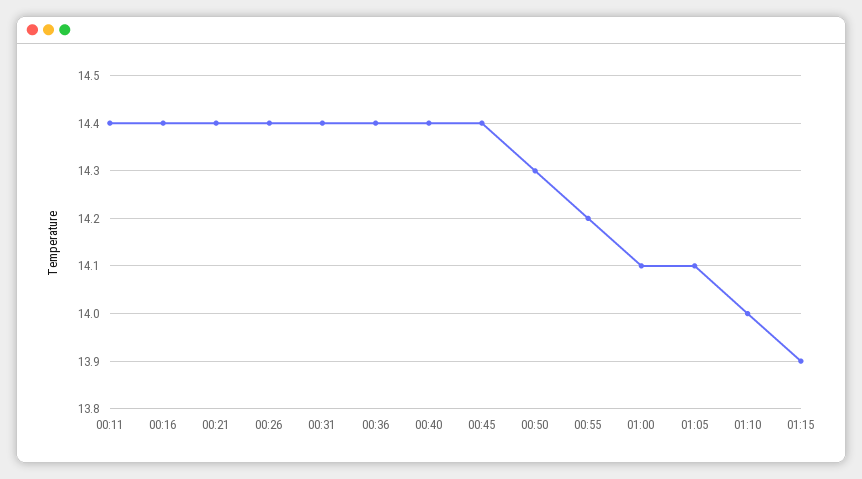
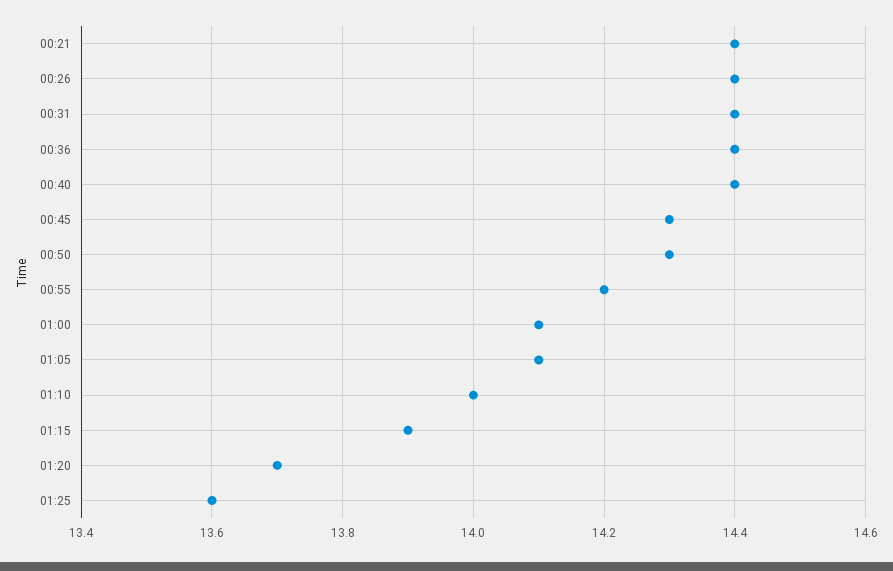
00:11: 14.4 -> none
00:16: 14.4 -> none
00:45: 14.4 -> 14.3
01:20: none -> 13.7
01:25: none -> 13.6

